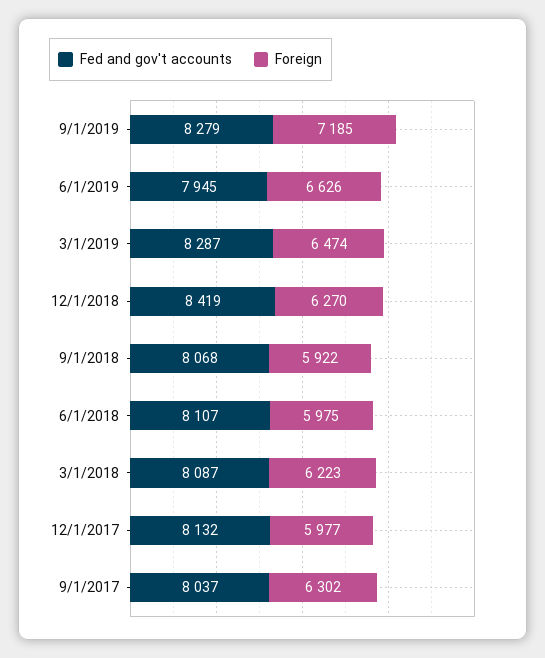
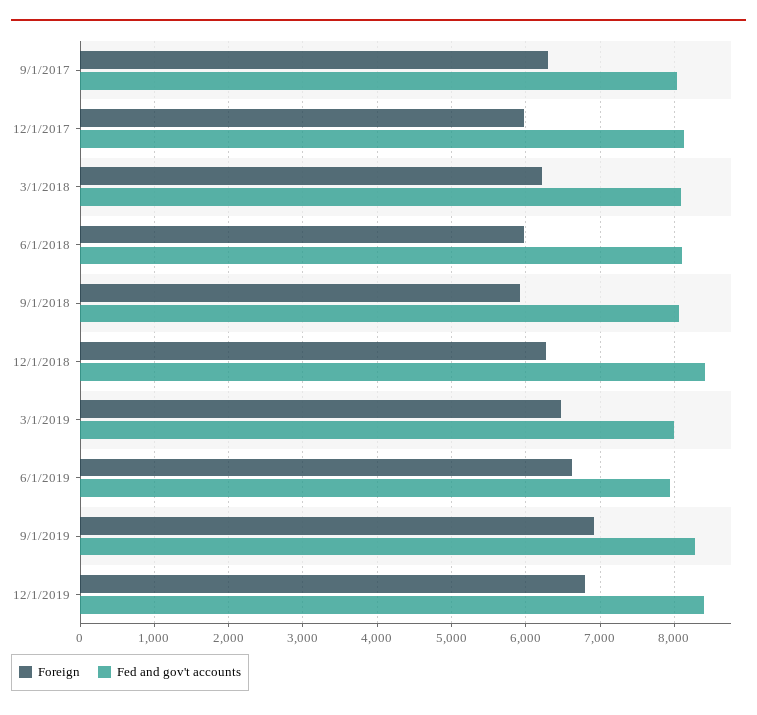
Foreign, 9/1/2019: 7185 -> 6900
Fed and gov't accounts, 3/1/2019: 8287 -> 8000
Foreign, 12/1/2019: none -> 6800
Fed and gov't accounts, 12/1/2019: none -> 8400

